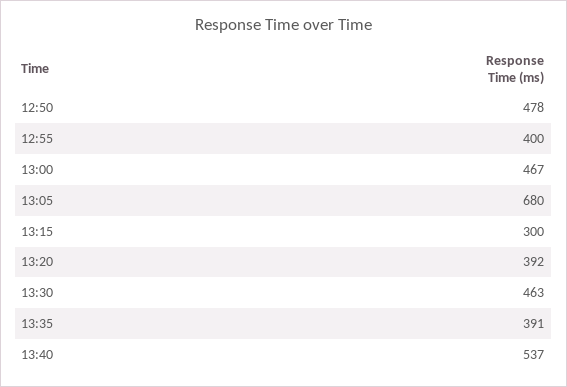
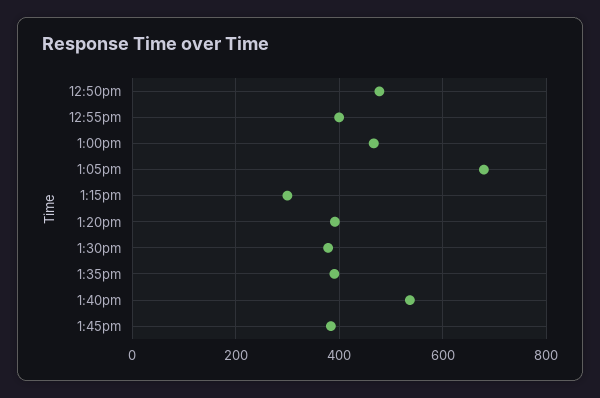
13:30: 463 -> 380
1:45pm: none -> 380

